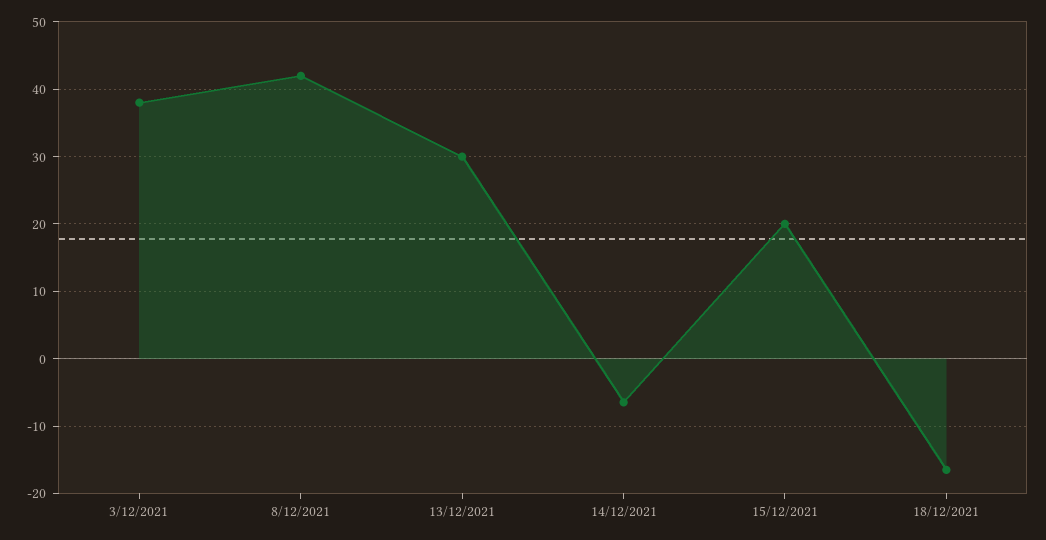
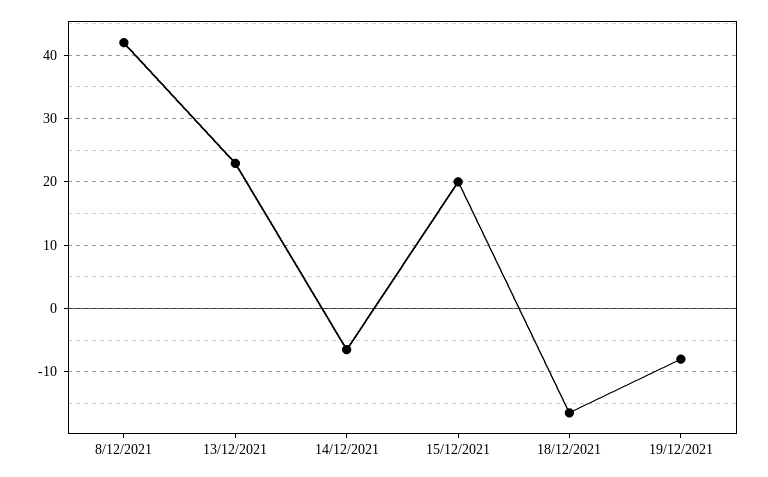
3/12/2021: 38 -> none
13/12/2021: 30 -> 23
19/12/2021: none -> -8

